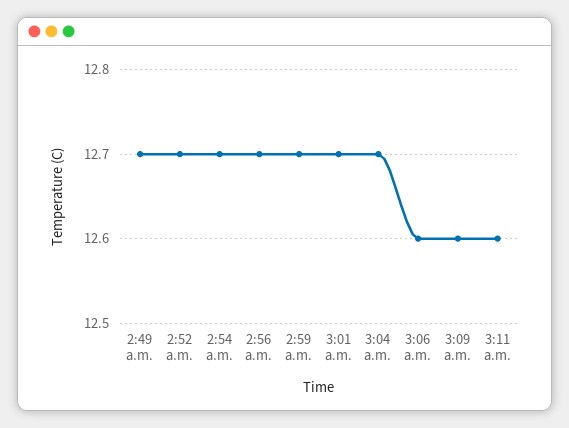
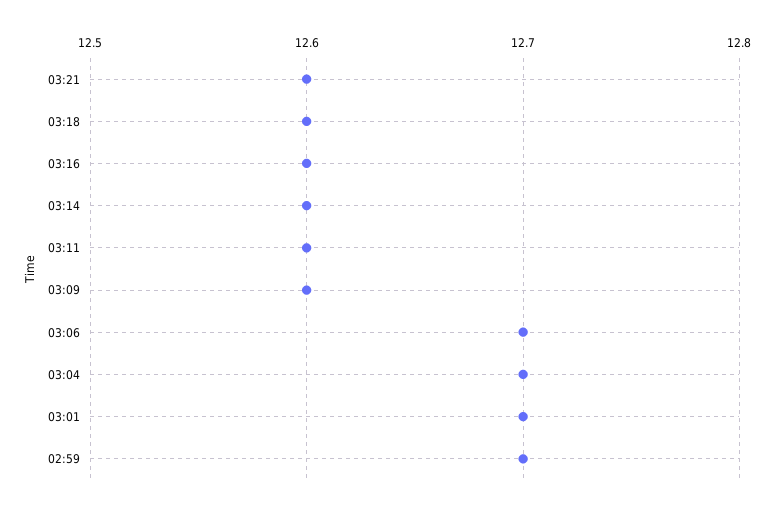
2:49 a.m.: 12.7 -> none
2:52 a.m.: 12.7 -> none
2:54 a.m.: 12.7 -> none
2:56 a.m.: 12.7 -> none
3:06 a.m.: 12.6 -> 12.7
03:21: none -> 12.6
03:18: none -> 12.6
03:16: none -> 12.6
03:14: none -> 12.6

